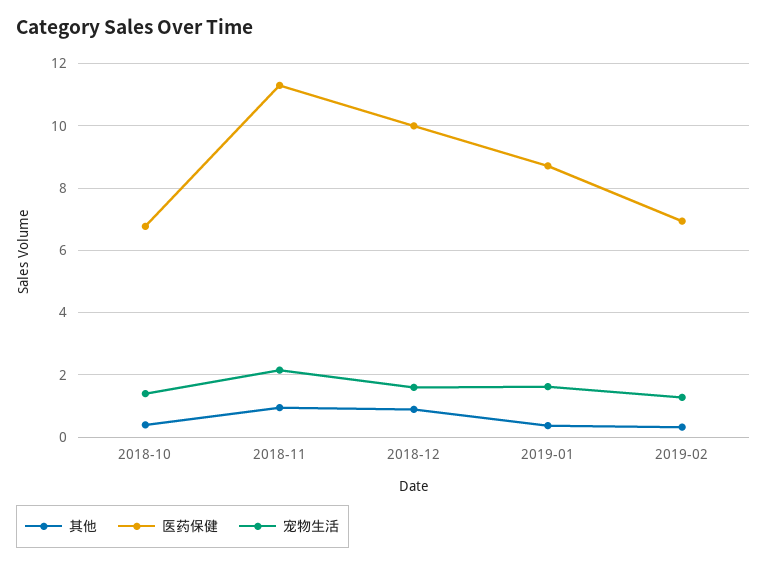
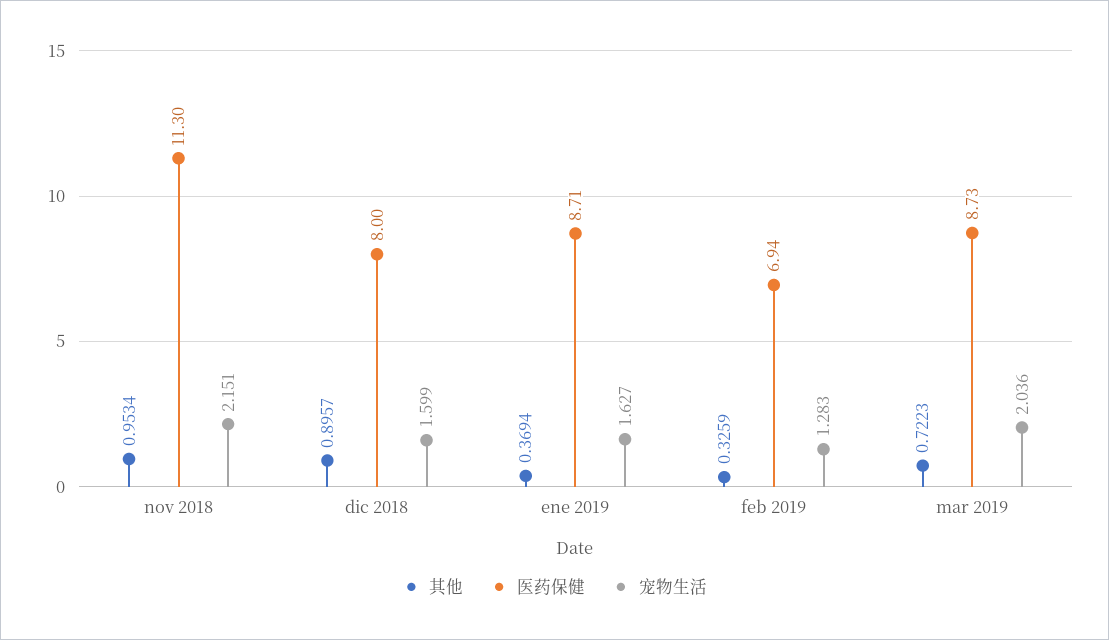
其他, 2018-10: 0.4 -> none
医药保健, 2018-10: 6.8 -> none
宠物生活, 2018-10: 1.4 -> none
医药保健, 2018-12: 10 -> 8
其他, mar 2019: none -> 0.7223
医药保健, mar 2019: none -> 8.73
宠物生活, mar 2019: none -> 2.036

